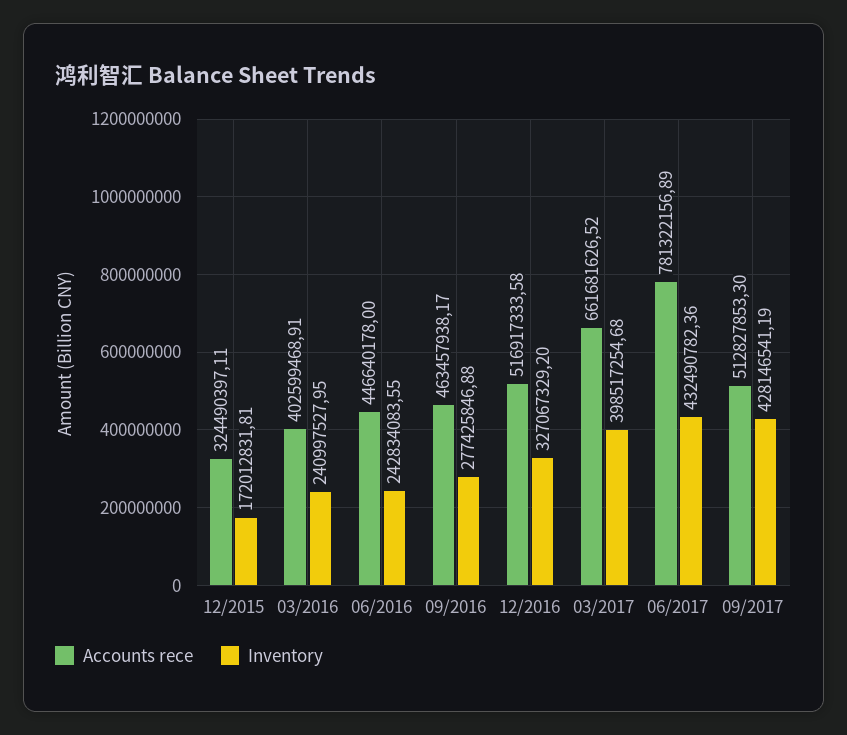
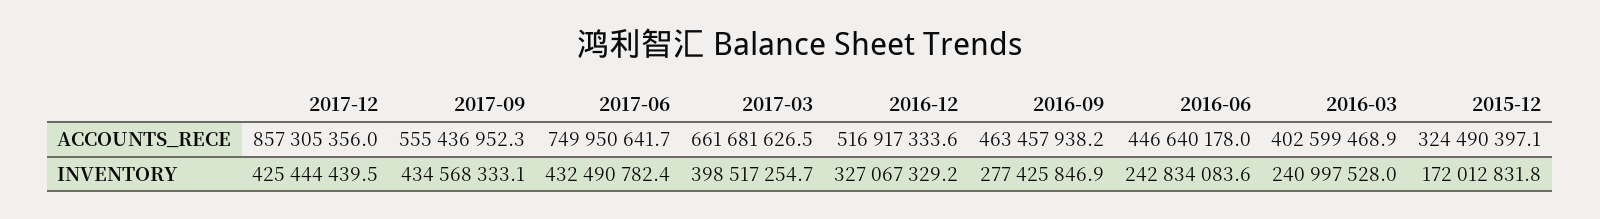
Accounts rece, 06/2017: 781322156.89 -> 749950641.7
Accounts rece, 09/2017: 512827853.3 -> 555436952.3
Inventory, 09/2017: 428146541.19 -> 434568333.1
Accounts rece, 2017-12: none -> 857305356
Inventory, 2017-12: none -> 425444439.5

